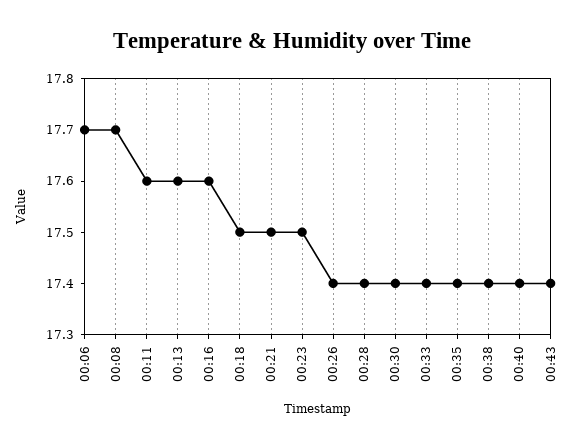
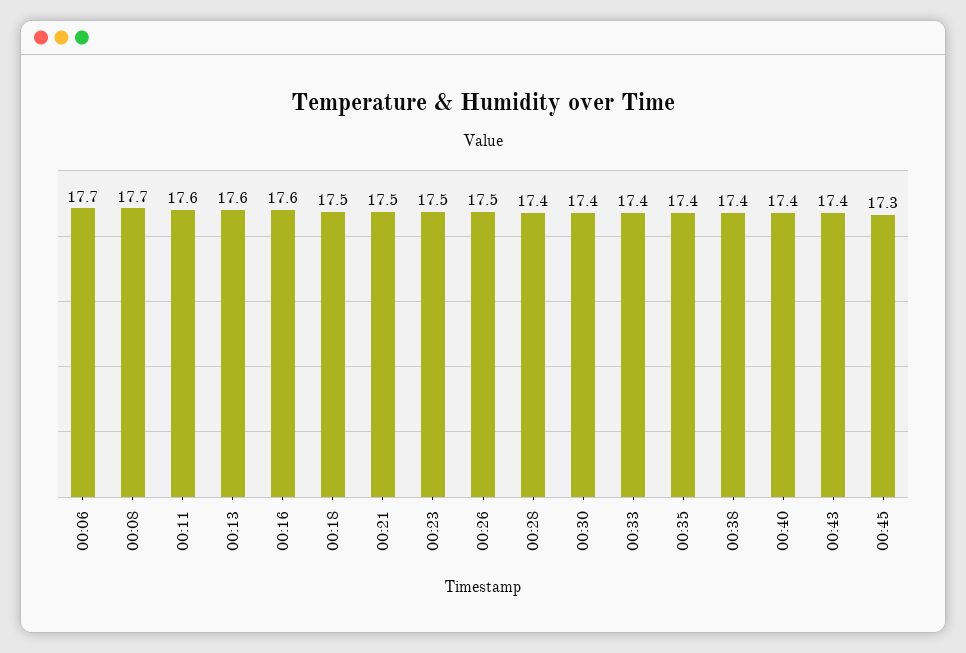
00:26: 17.4 -> 17.5
00:45: none -> 17.3

